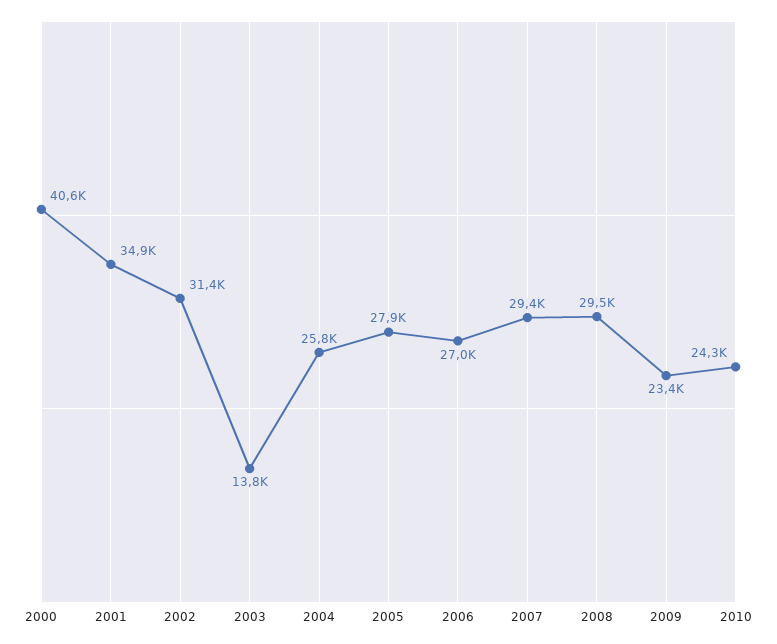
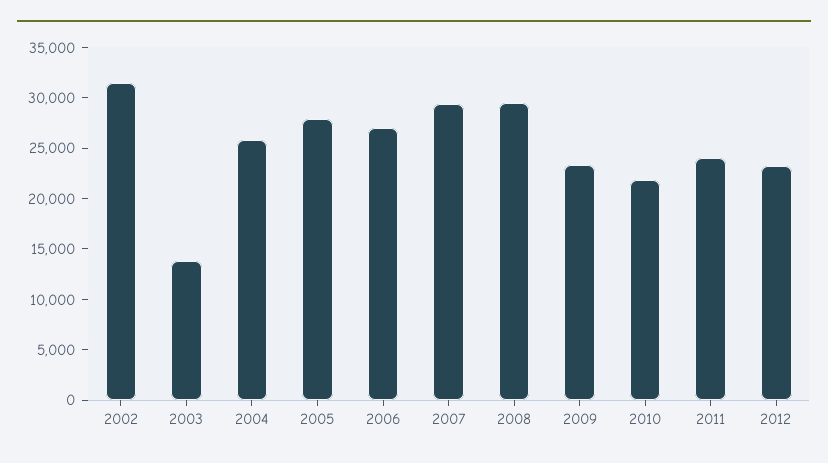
2000: 40600 -> none
2001: 34900 -> none
2010: 24300 -> 22000
2011: none -> 24000
2012: none -> 23000

